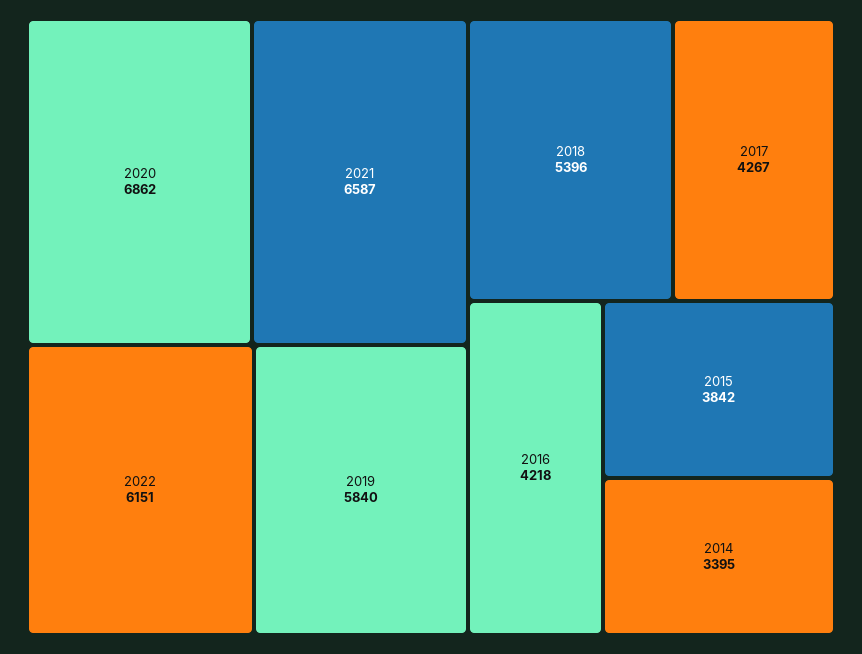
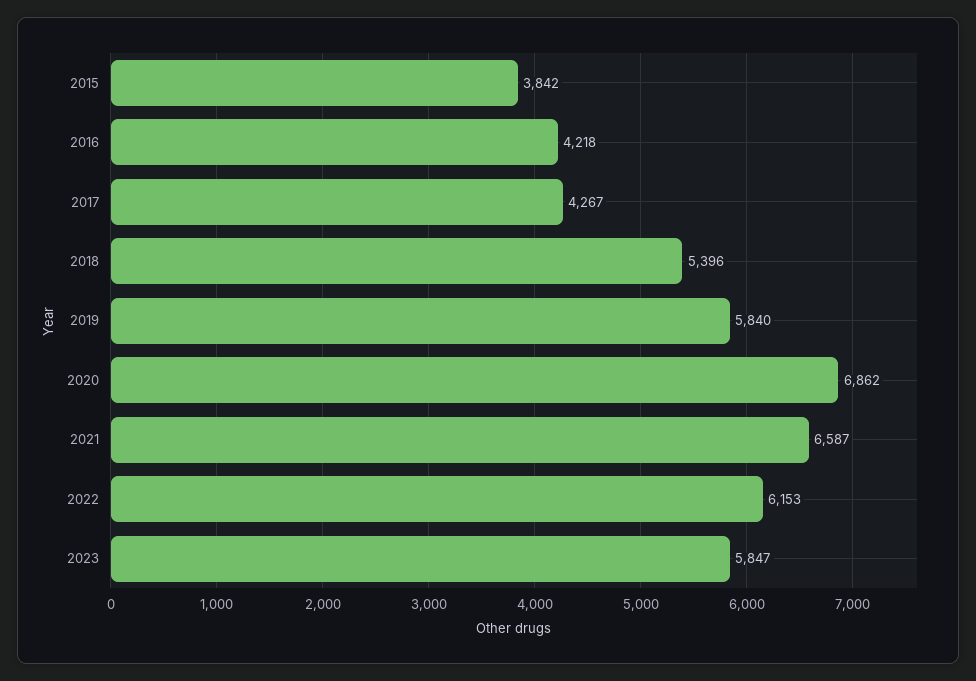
2022: 6151 -> 6153
2014: 3395 -> none
2023: none -> 5847

